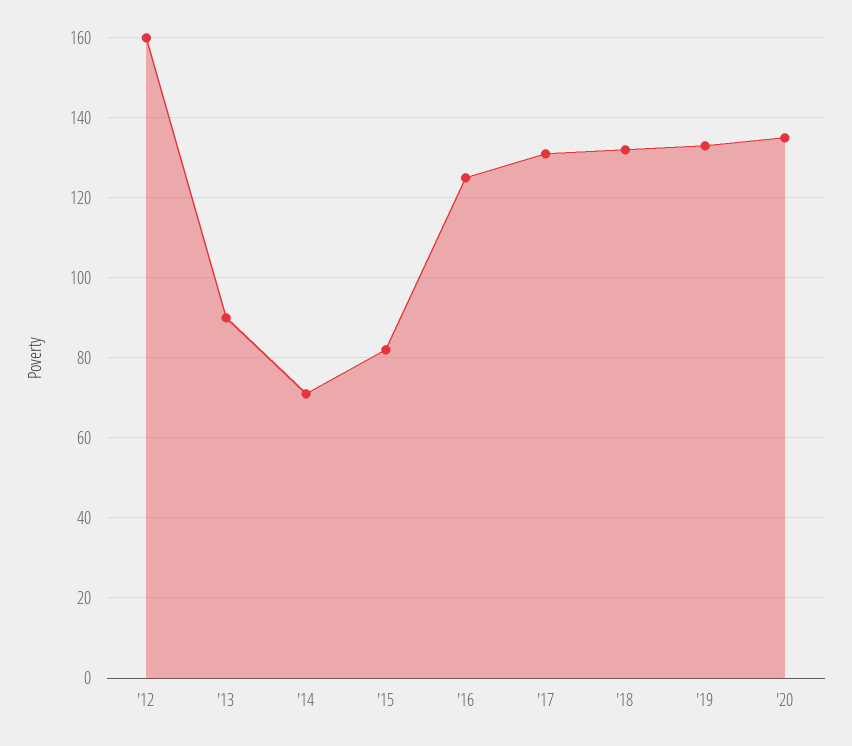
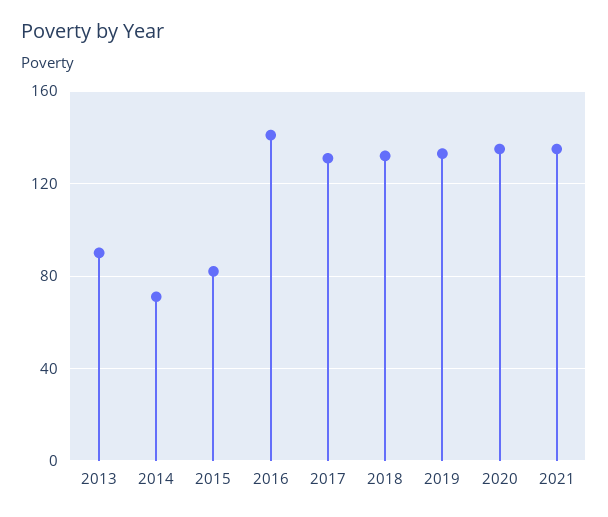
'12: 160 -> none
'16: 125 -> 140
2021: none -> 135

